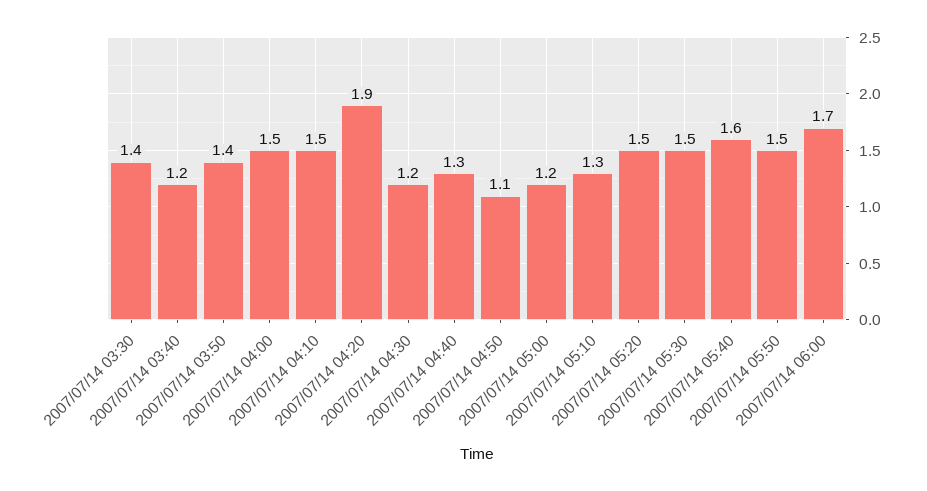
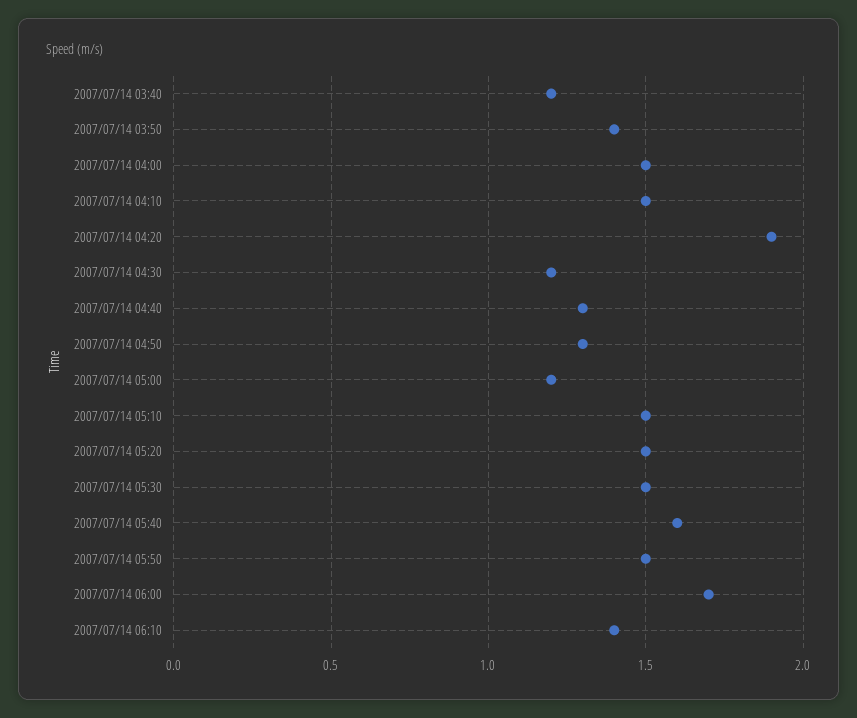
2007/07/14 03:30: 1.4 -> none
2007/07/14 04:50: 1.1 -> 1.3
2007/07/14 05:10: 1.3 -> 1.5
2007/07/14 06:10: none -> 1.4

